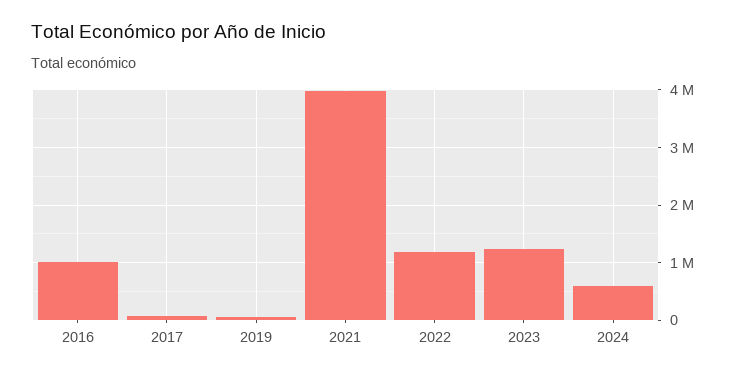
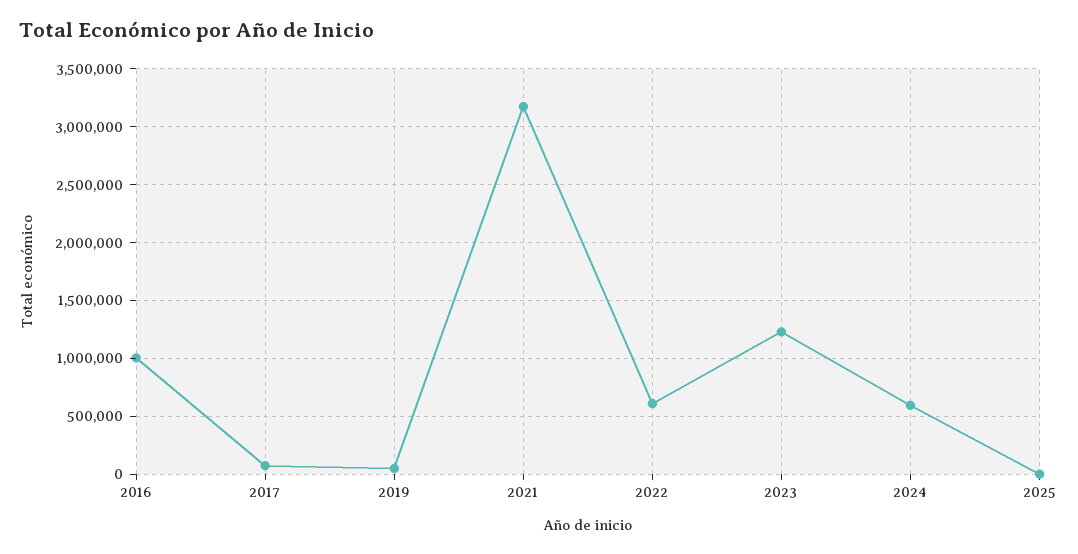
2021: 4000000 -> 3200000
2022: 1200000 -> 600000
2025: none -> 0

